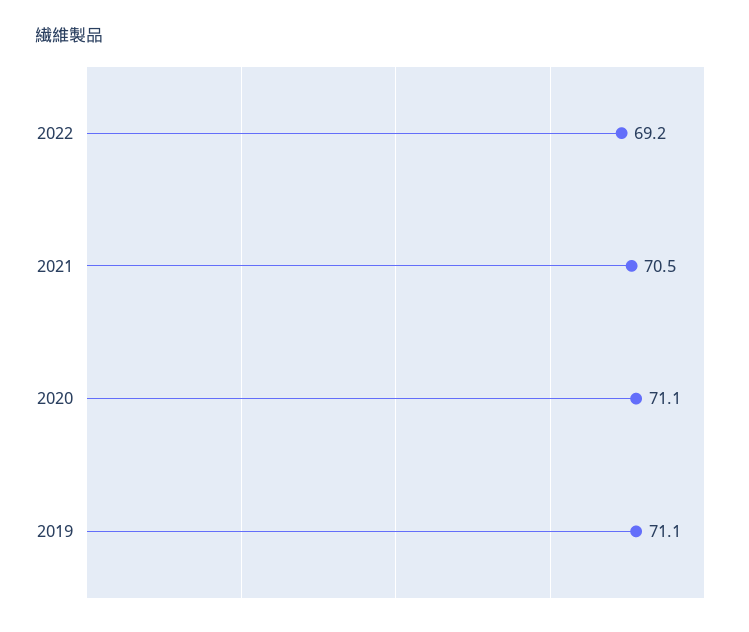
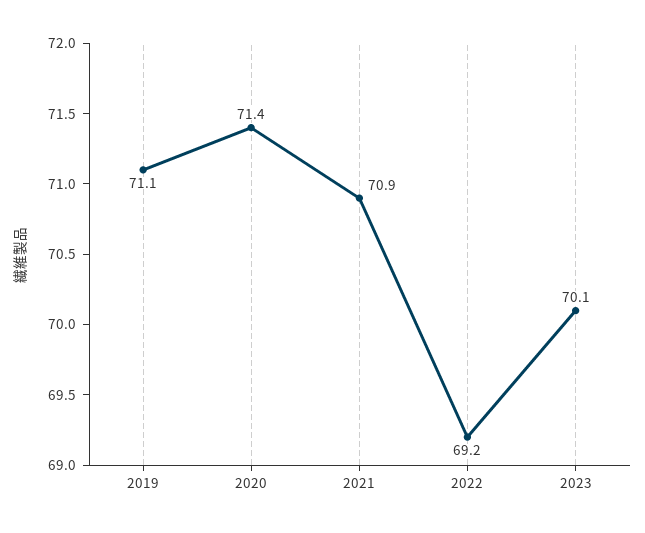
2021: 70.5 -> 70.9
2020: 71.1 -> 71.4
2023: none -> 70.1

